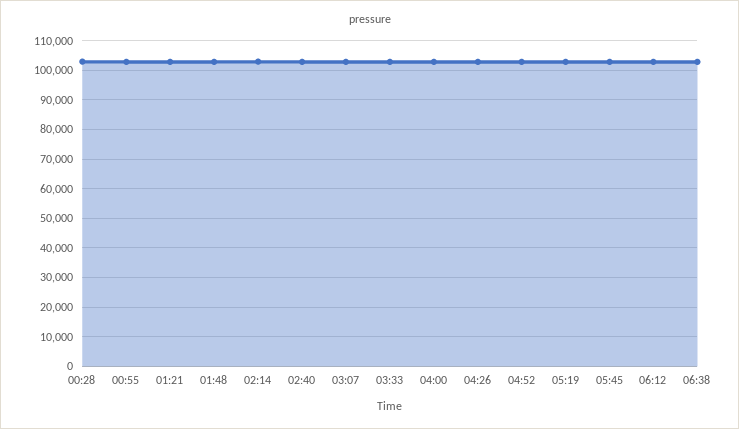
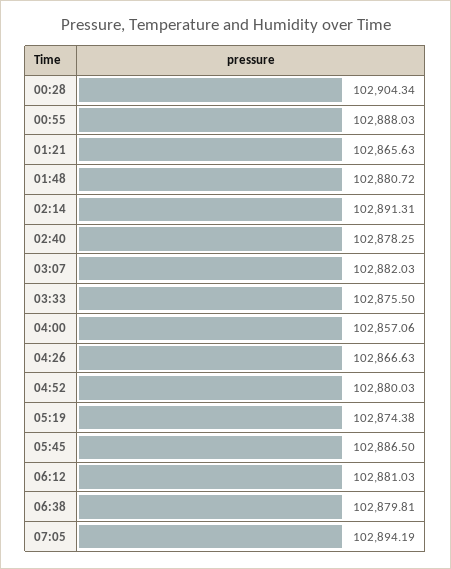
07:05: none -> 102894.19

